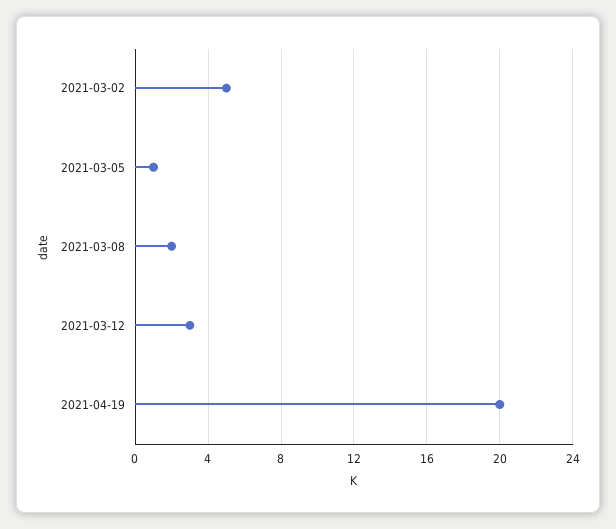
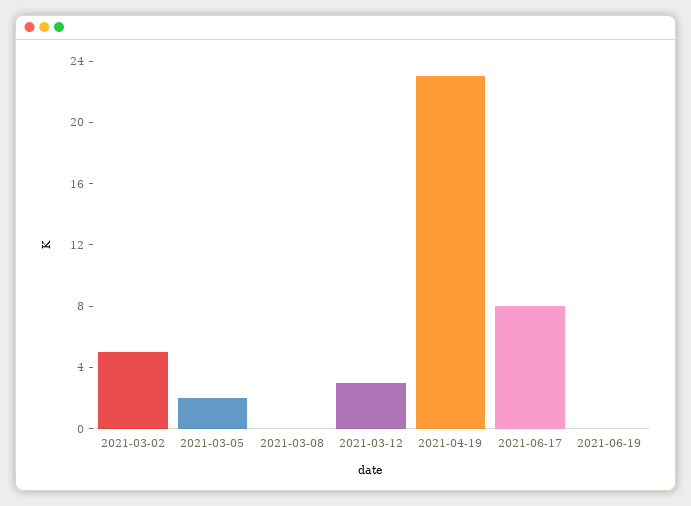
2021-03-05: 1 -> 2
2021-03-08: 2 -> 0
2021-04-19: 20 -> 23
2021-06-17: none -> 8
2021-06-19: none -> 0

